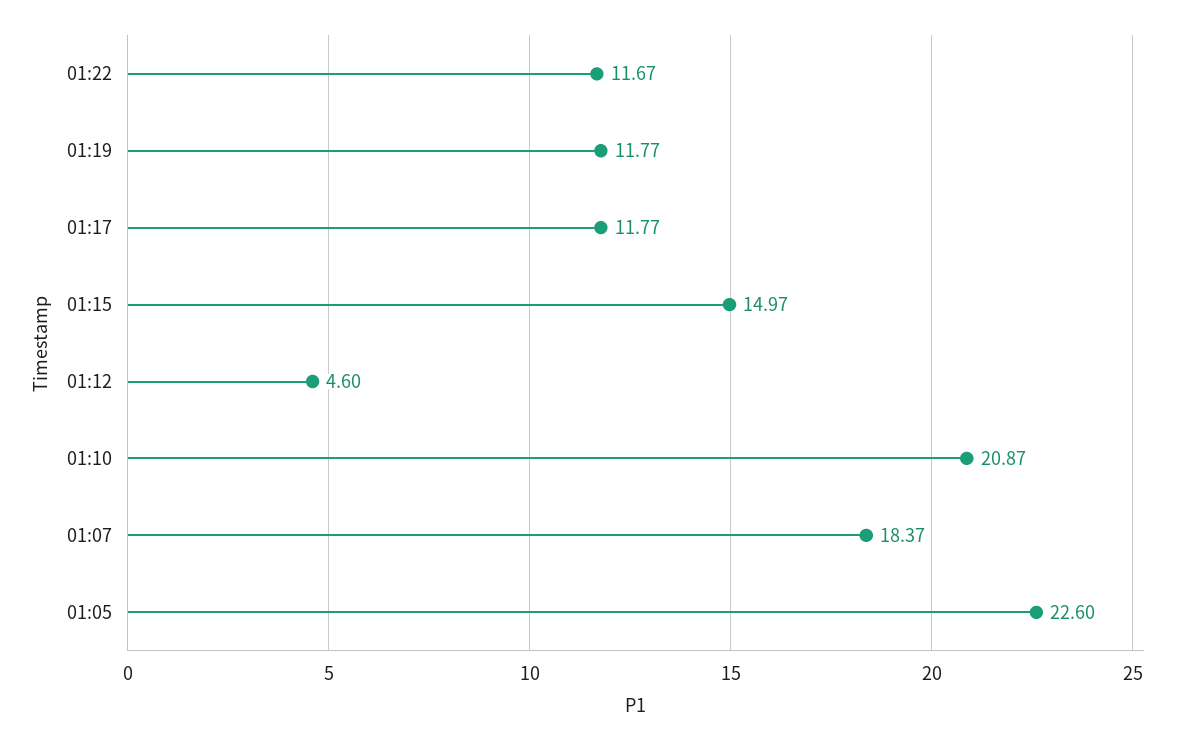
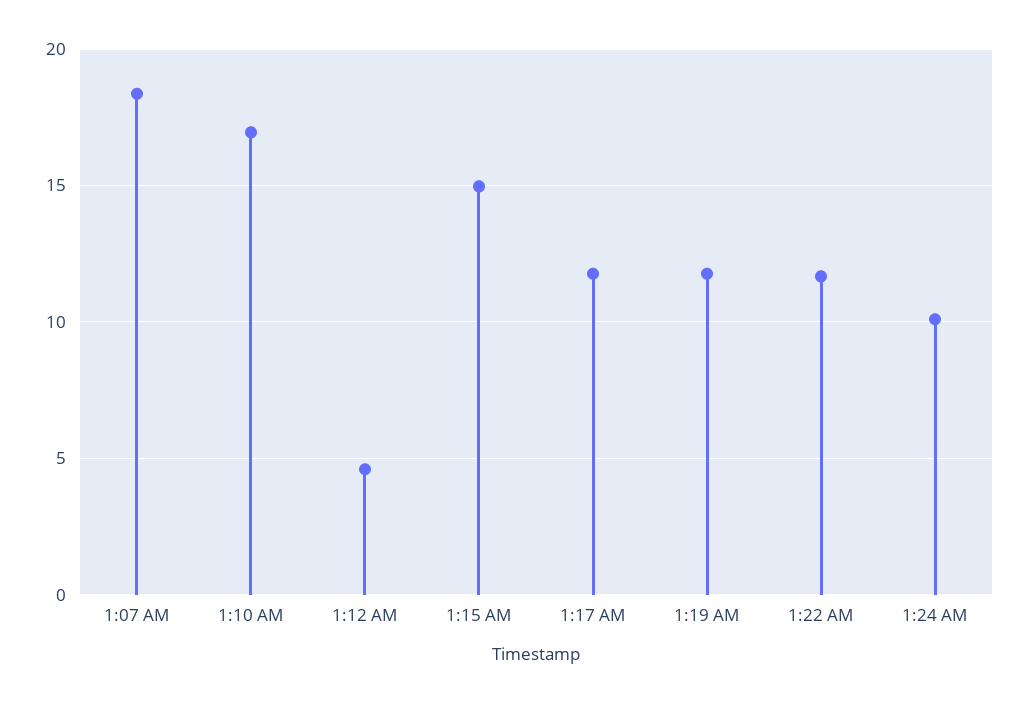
01:10: 20.87 -> 17
01:05: 22.6 -> none
1:24 AM: none -> 10

